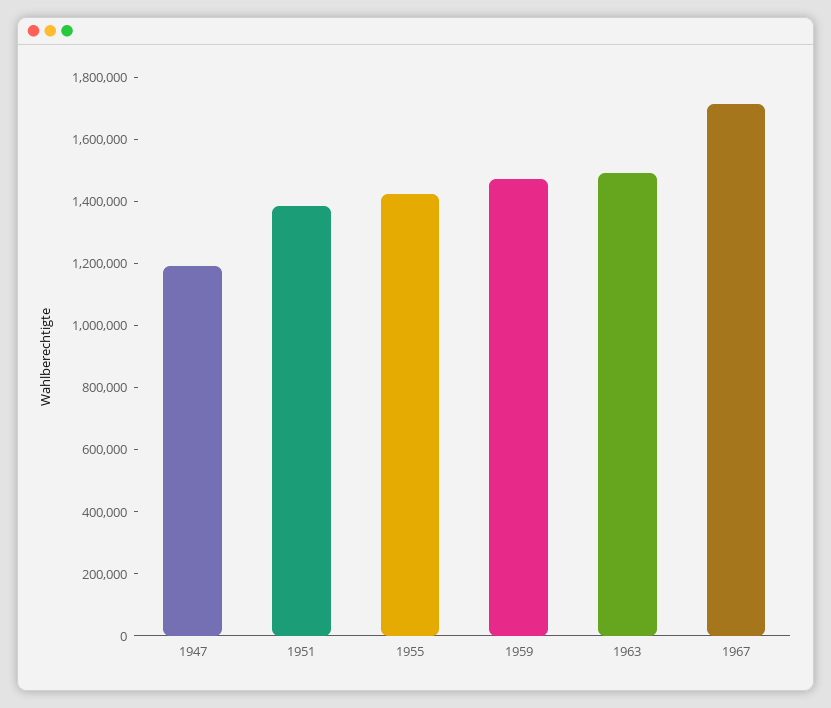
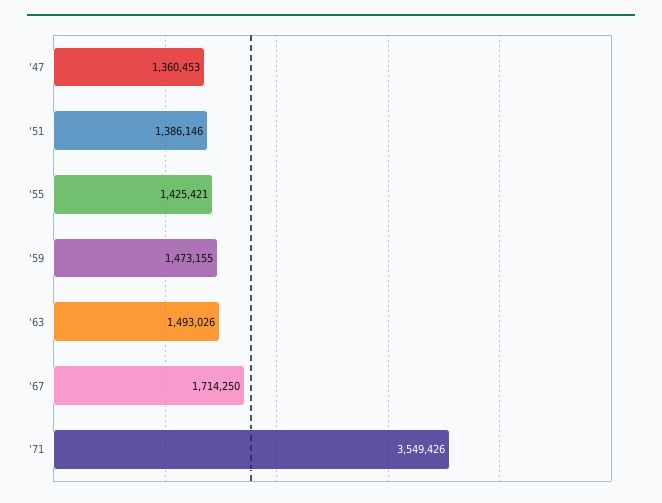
1947: 1200000 -> 1360453
'71: none -> 3549426

